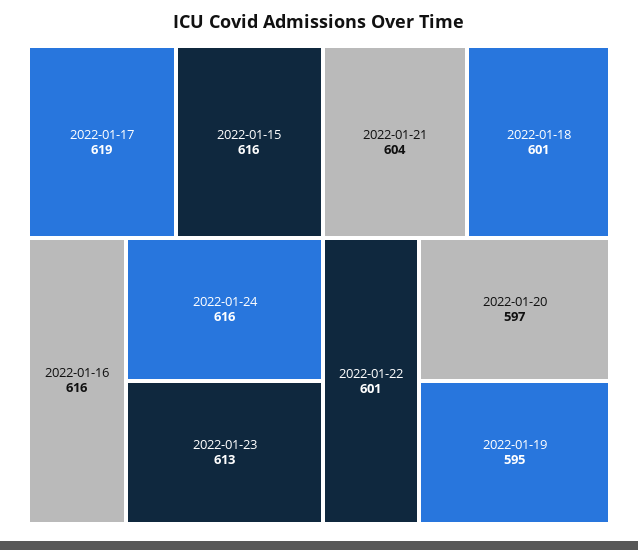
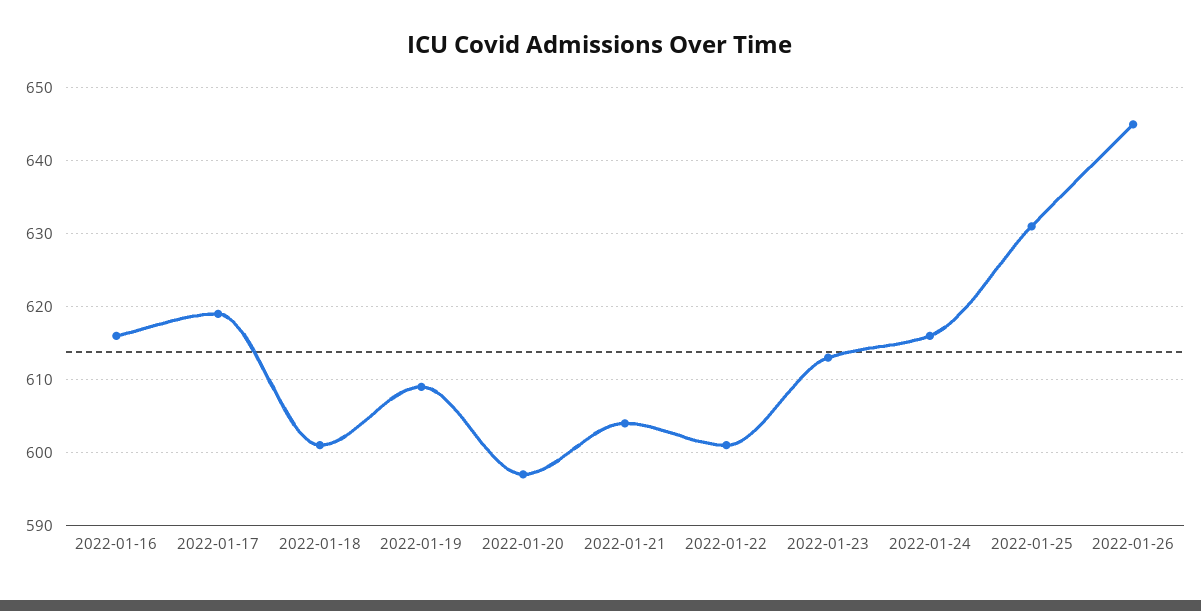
2022-01-15: 616 -> none
2022-01-19: 595 -> 609
2022-01-25: none -> 631
2022-01-26: none -> 645

